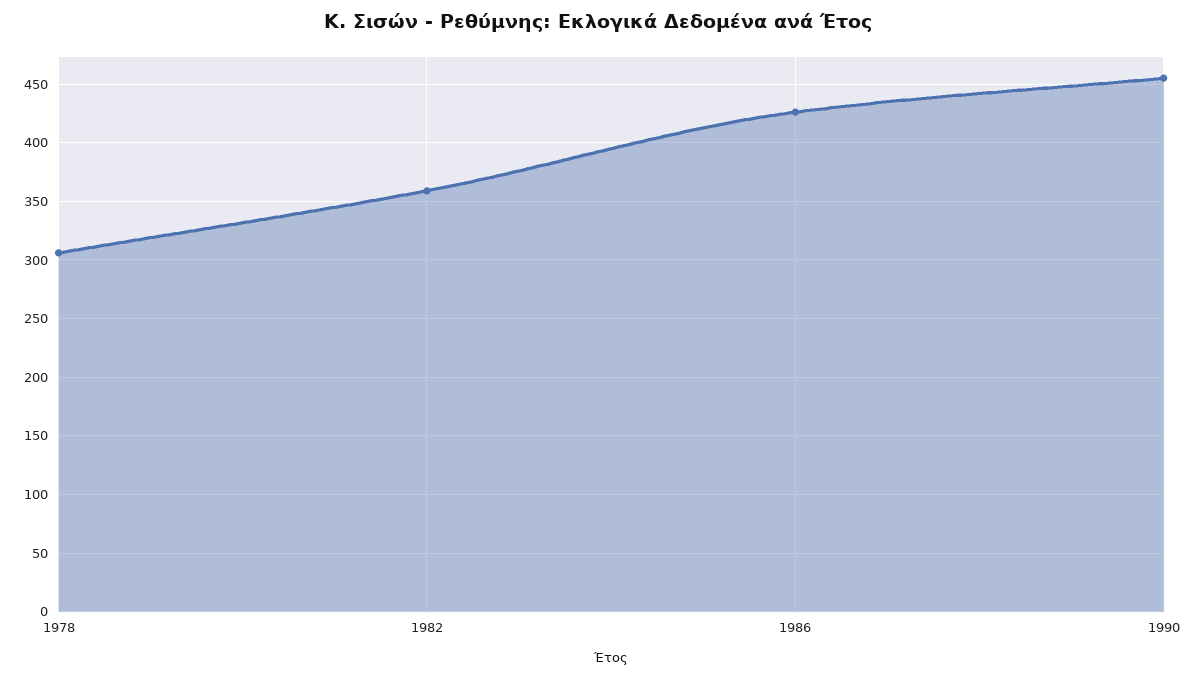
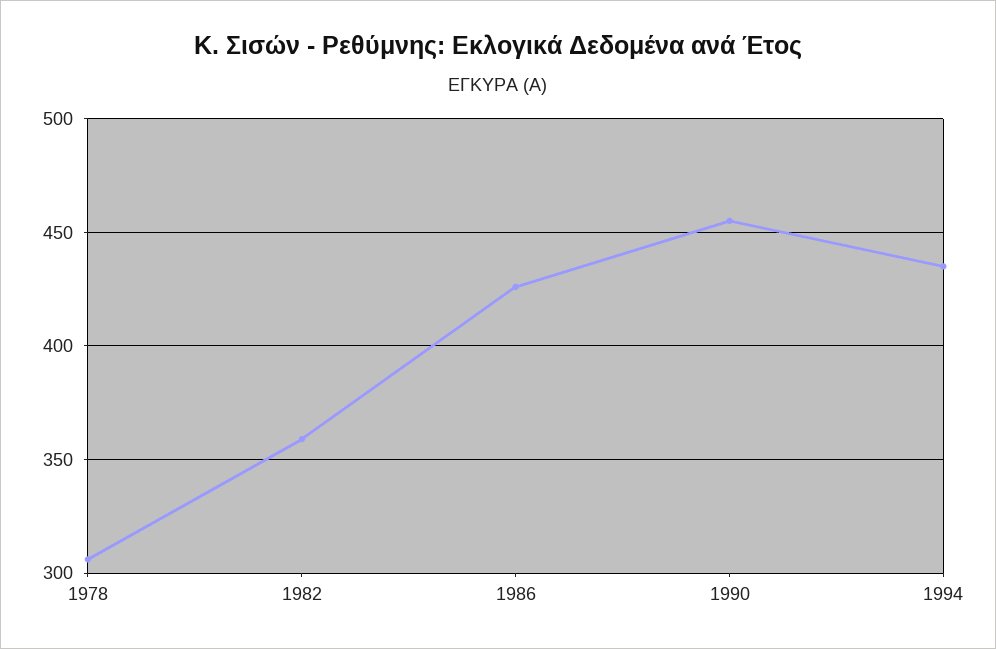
1994: none -> 435

